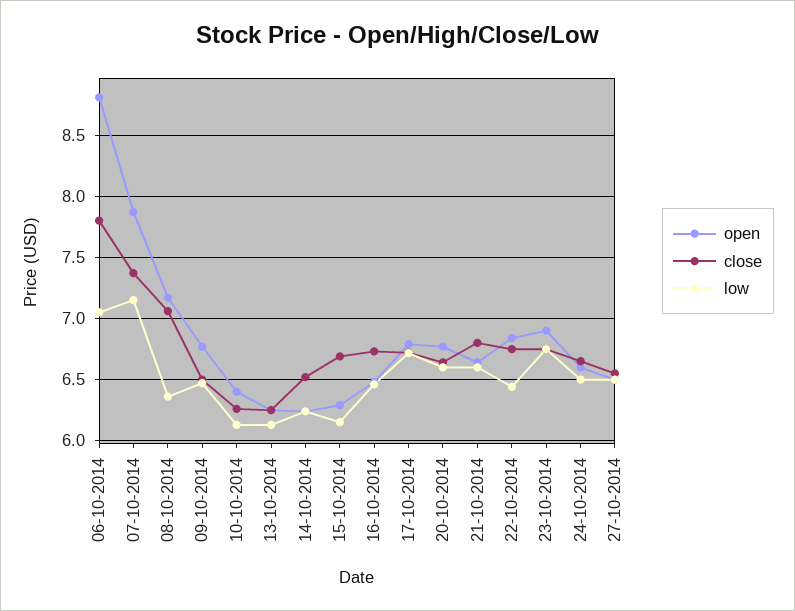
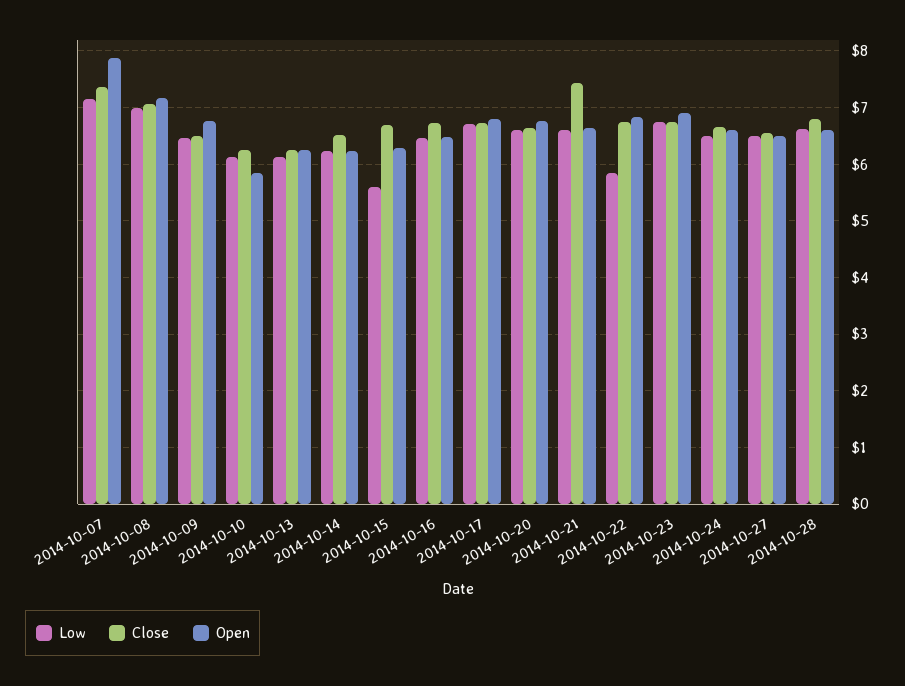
open, 06-10-2014: 8.8 -> none
close, 06-10-2014: 7.8 -> none
low, 06-10-2014: 7.05 -> none
low, 08-10-2014: 6.35 -> 7
open, 10-10-2014: 6.4 -> 5.8
low, 15-10-2014: 6.15 -> 5.6
close, 21-10-2014: 6.8 -> 7.4
low, 22-10-2014: 6.45 -> 5.8
low, 2014-10-28: none -> 6.6
close, 2014-10-28: none -> 6.8
open, 2014-10-28: none -> 6.6

